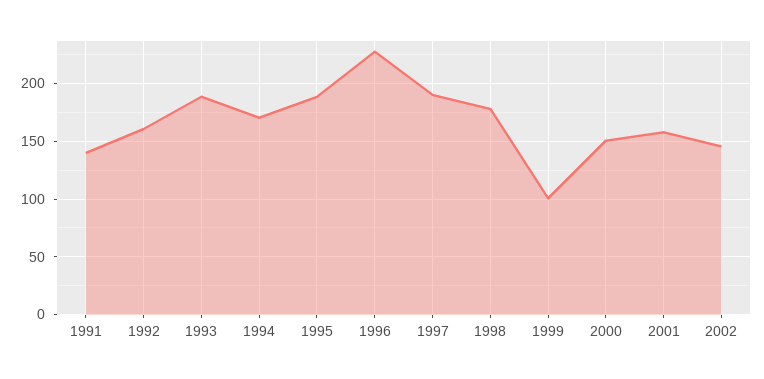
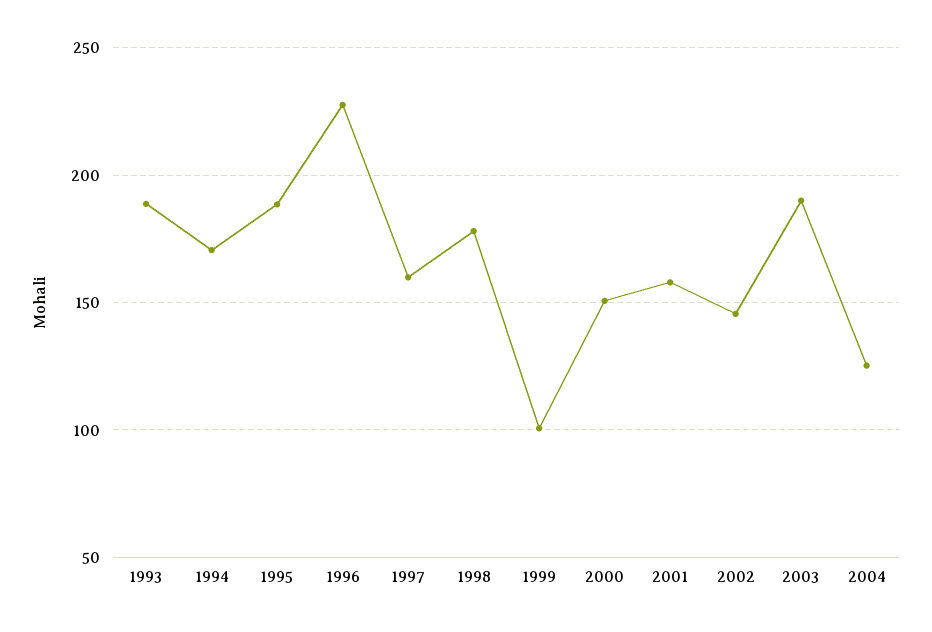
1991: 140 -> none
1992: 160 -> none
1997: 190 -> 160
2003: none -> 190
2004: none -> 125

